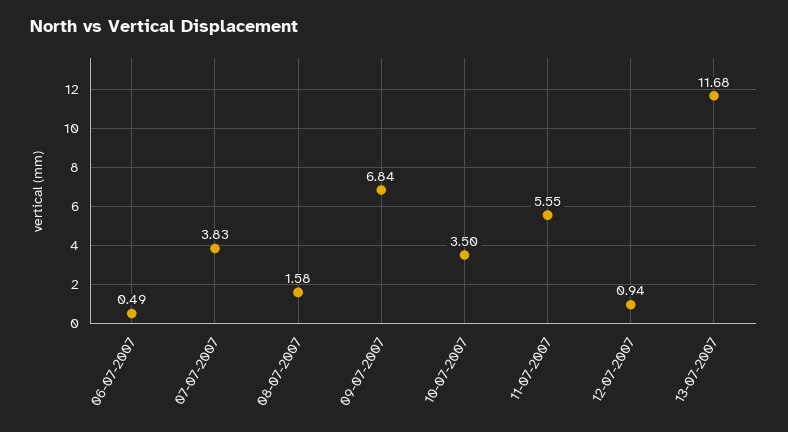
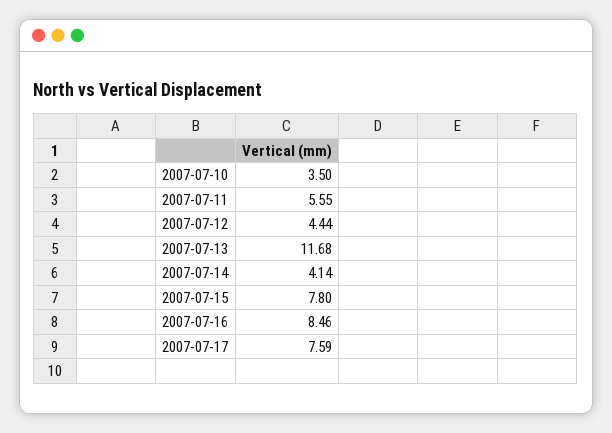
06-07-2007: 0.49 -> none
07-07-2007: 3.83 -> none
08-07-2007: 1.58 -> none
09-07-2007: 6.84 -> none
12-07-2007: 0.94 -> 4.44
2007-07-14: none -> 4.14
2007-07-15: none -> 7.8
2007-07-16: none -> 8.46
2007-07-17: none -> 7.59

